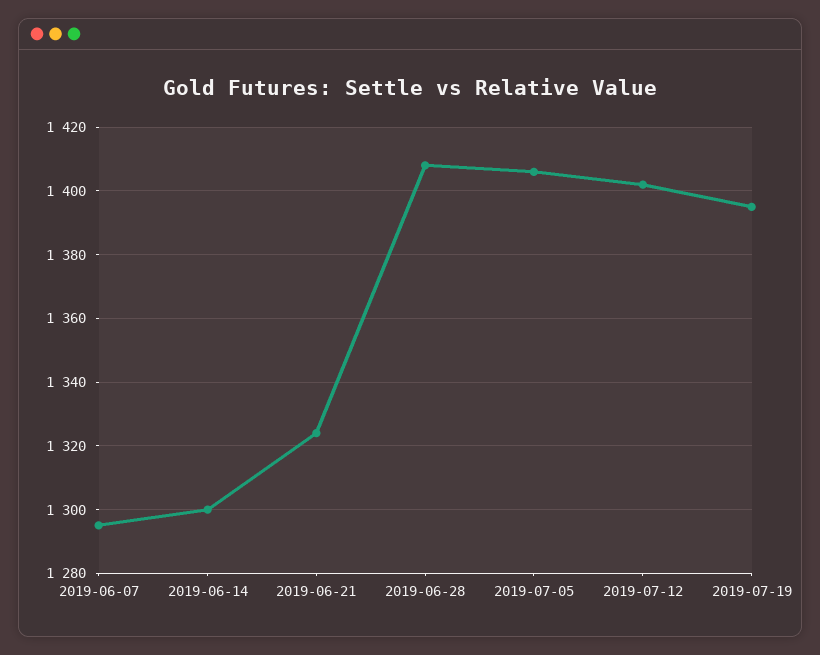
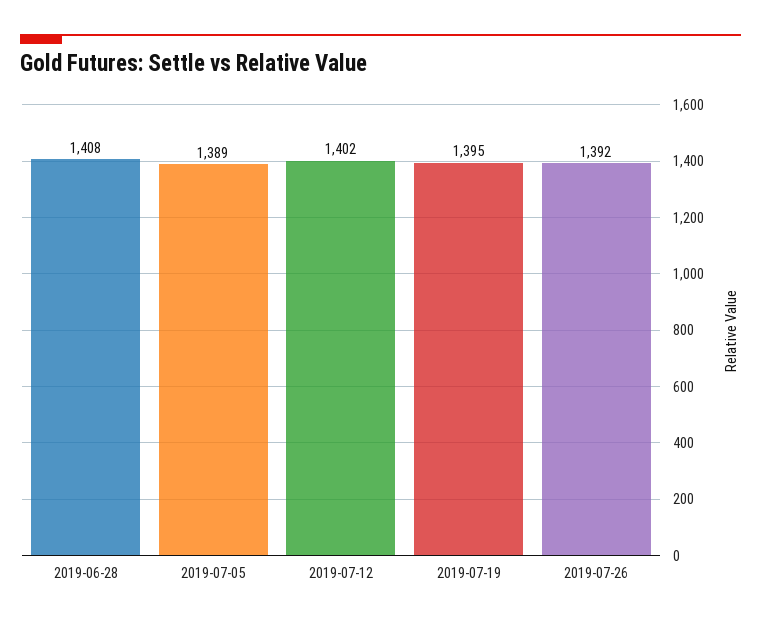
2019-06-07: 1295 -> none
2019-06-14: 1300 -> none
2019-06-21: 1325 -> none
2019-07-05: 1405 -> 1389
2019-07-26: none -> 1392

